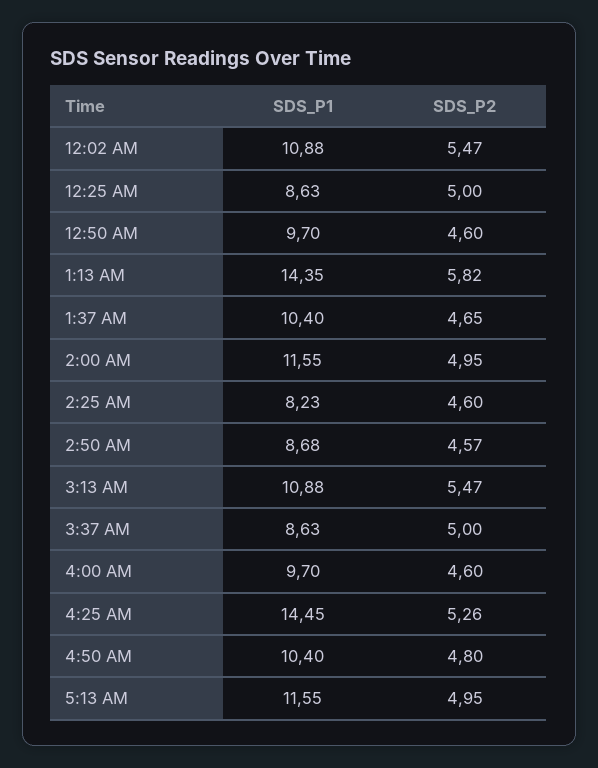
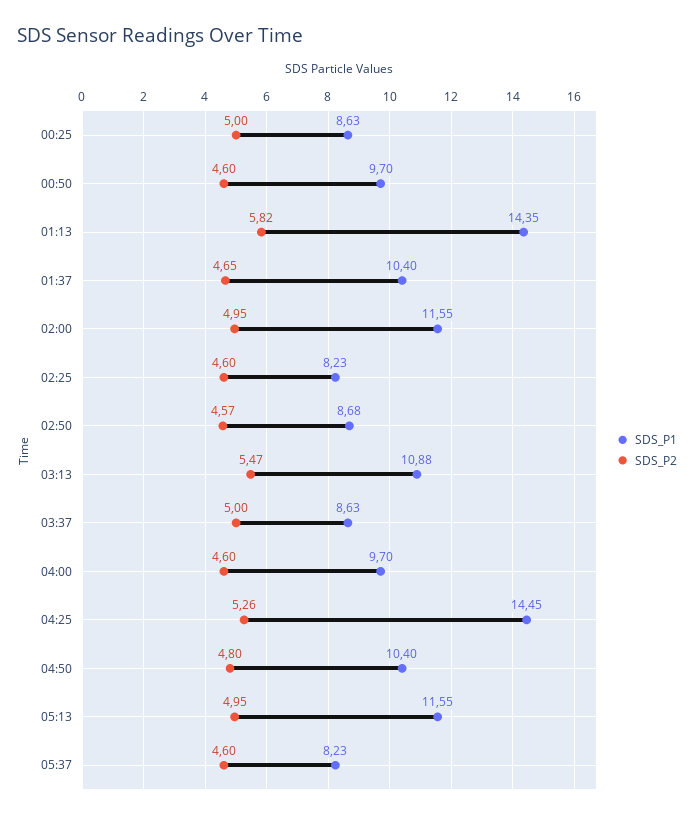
SDS_P1, 12:02 AM: 10.88 -> none
SDS_P2, 12:02 AM: 5.47 -> none
SDS_P1, 05:37: none -> 8.23
SDS_P2, 05:37: none -> 4.6

